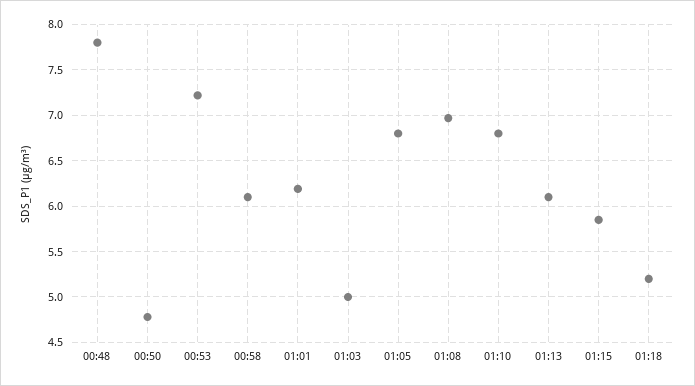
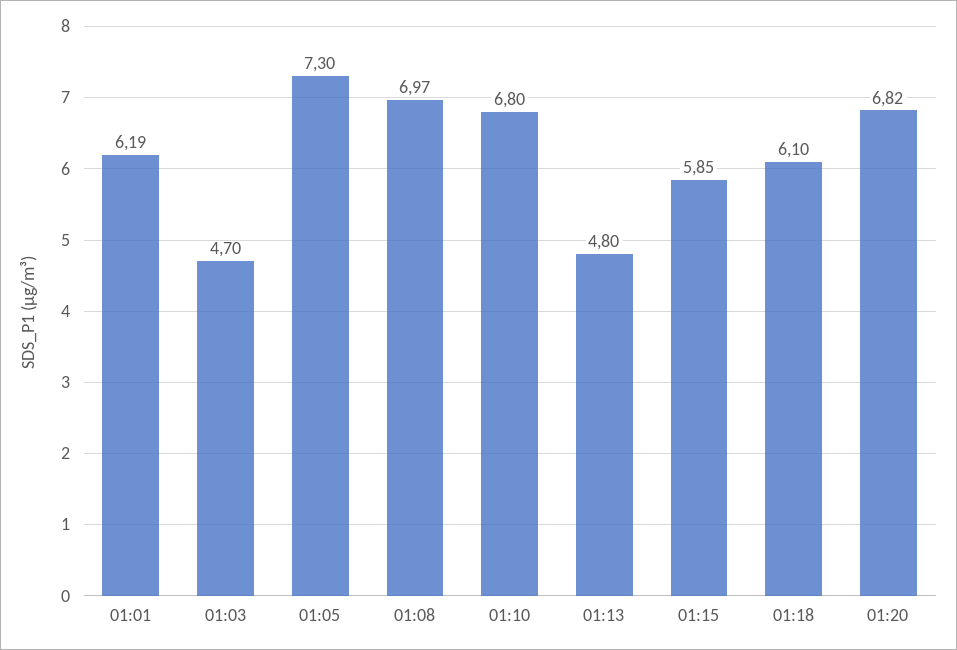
00:48: 7.8 -> none
00:50: 4.8 -> none
00:53: 7.2 -> none
00:58: 6.1 -> none
01:03: 5 -> 4.7
01:05: 6.8 -> 7.3
01:13: 6.1 -> 4.8
01:18: 5.2 -> 6.1
01:20: none -> 6.82

